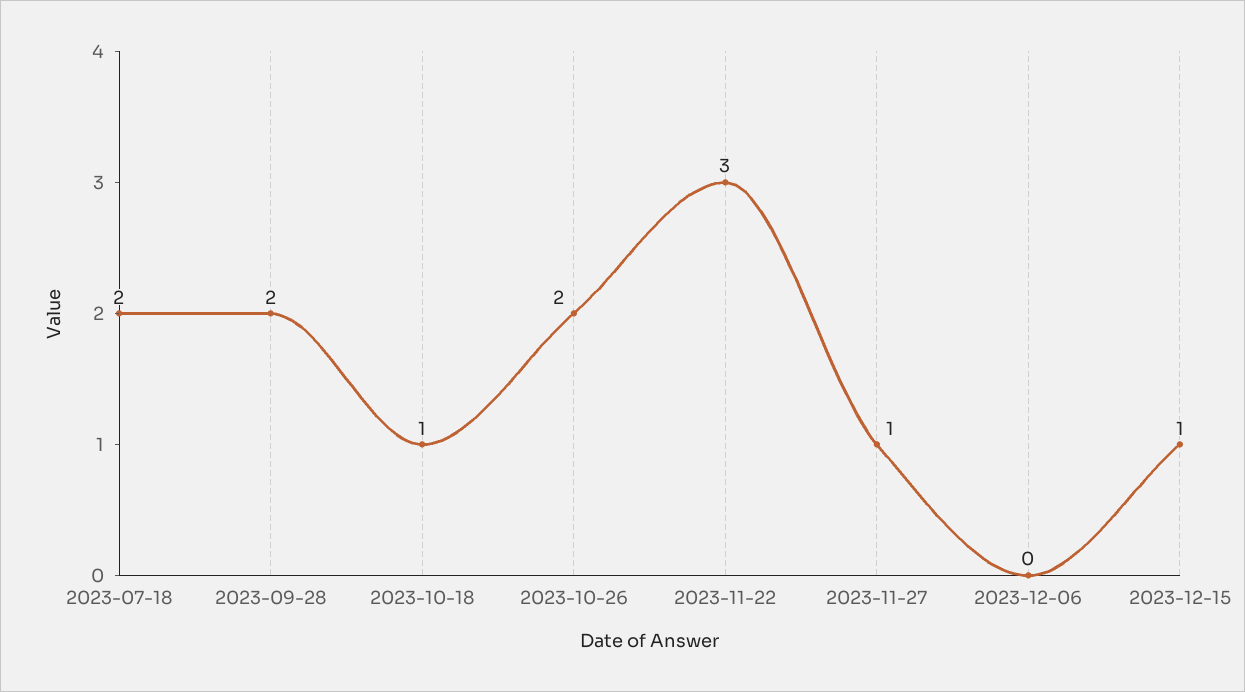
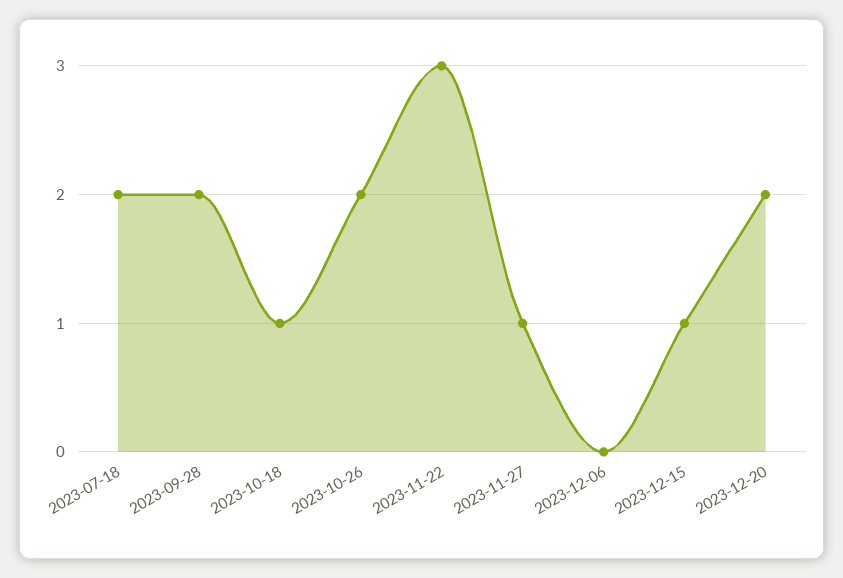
2023-12-20: none -> 2

